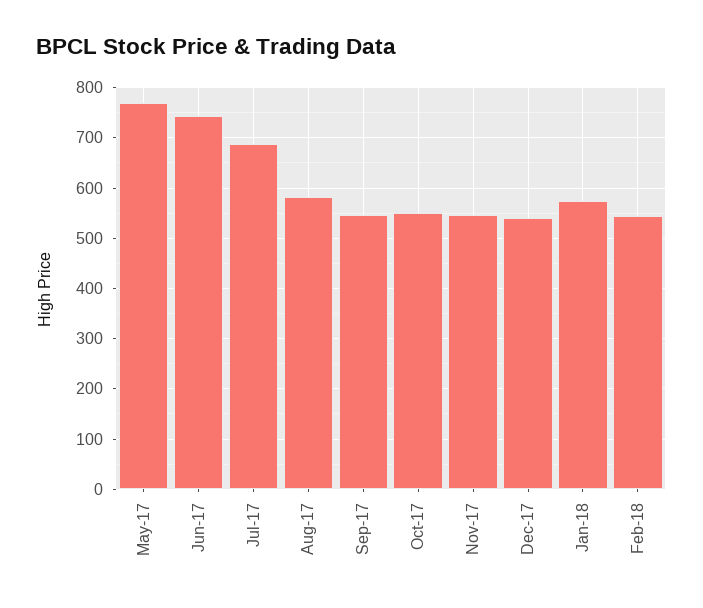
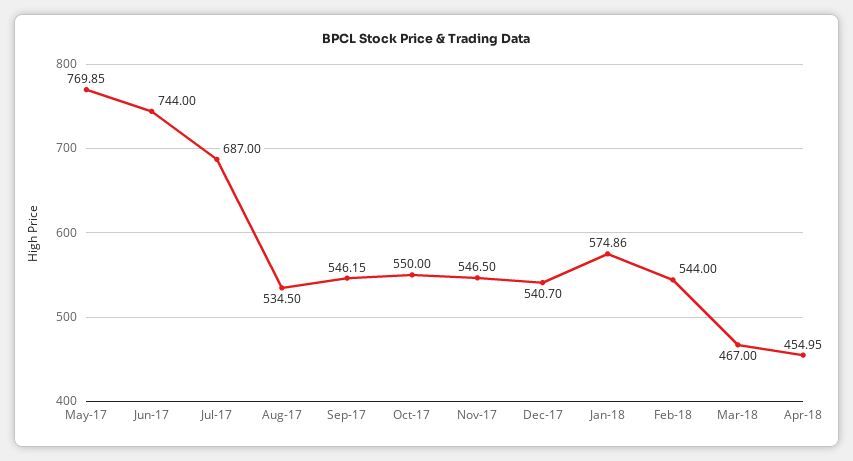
Aug-17: 580 -> 534.5
Mar-18: none -> 467
Apr-18: none -> 454.95

